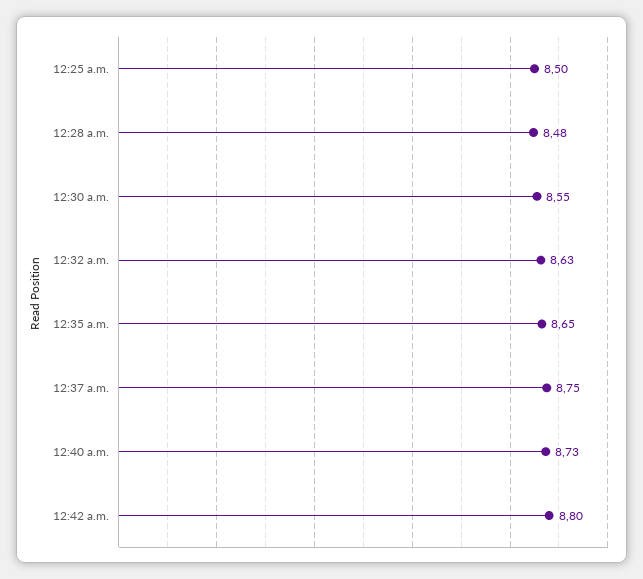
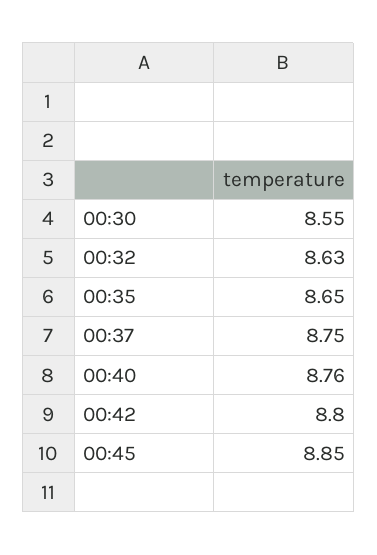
12:25 a.m.: 8.5 -> none
12:28 a.m.: 8.48 -> none
12:40 a.m.: 8.73 -> 8.76
00:45: none -> 8.85

